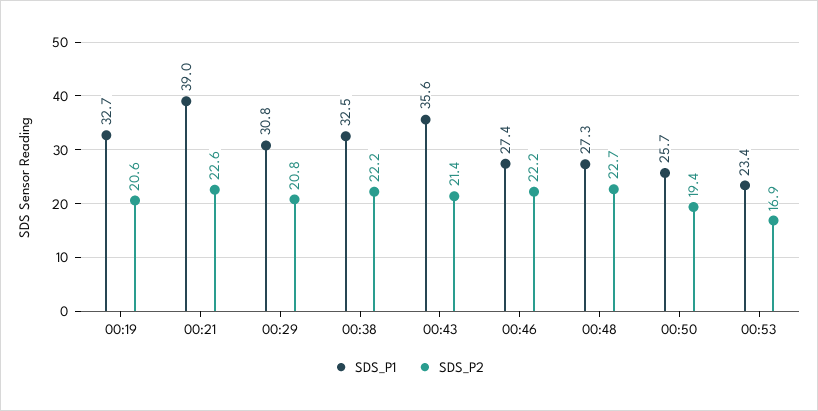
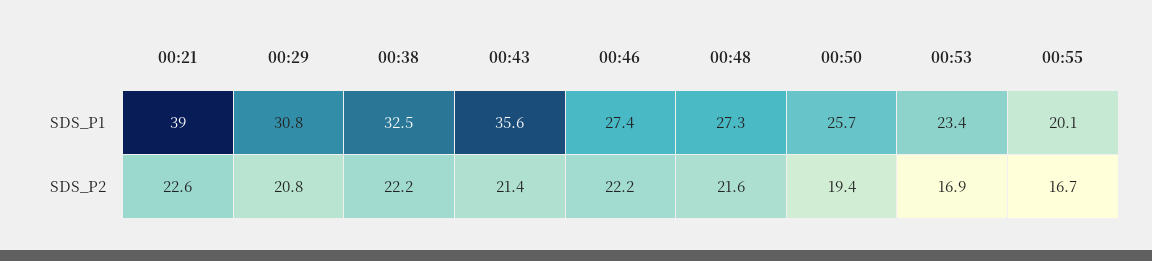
SDS_P1, 00:19: 32.7 -> none
SDS_P2, 00:19: 20.6 -> none
SDS_P2, 00:48: 22.7 -> 21.6
SDS_P1, 00:55: none -> 20.1
SDS_P2, 00:55: none -> 16.7

